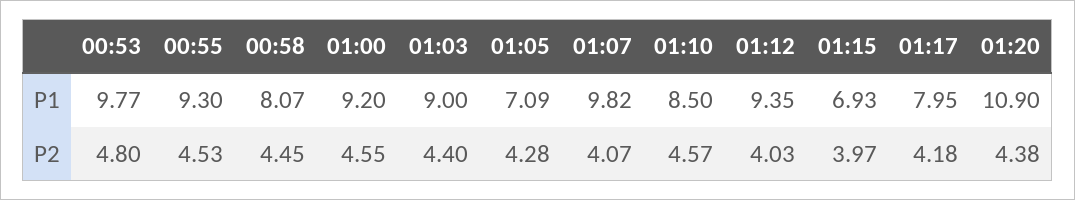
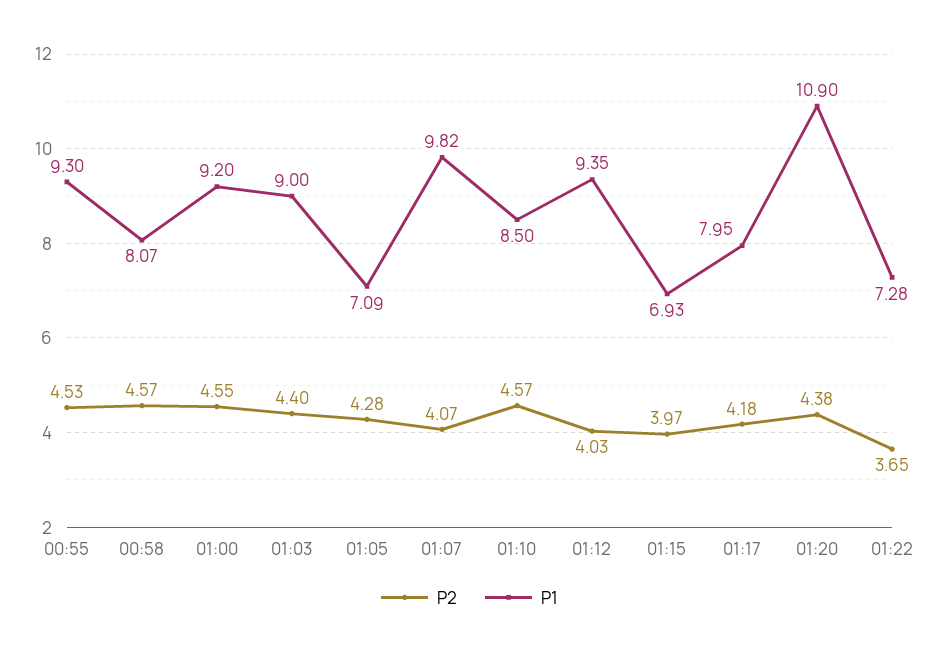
P1, 00:53: 9.77 -> none
P2, 00:53: 4.8 -> none
P2, 00:58: 4.45 -> 4.57
P2, 01:22: none -> 3.65
P1, 01:22: none -> 7.28

